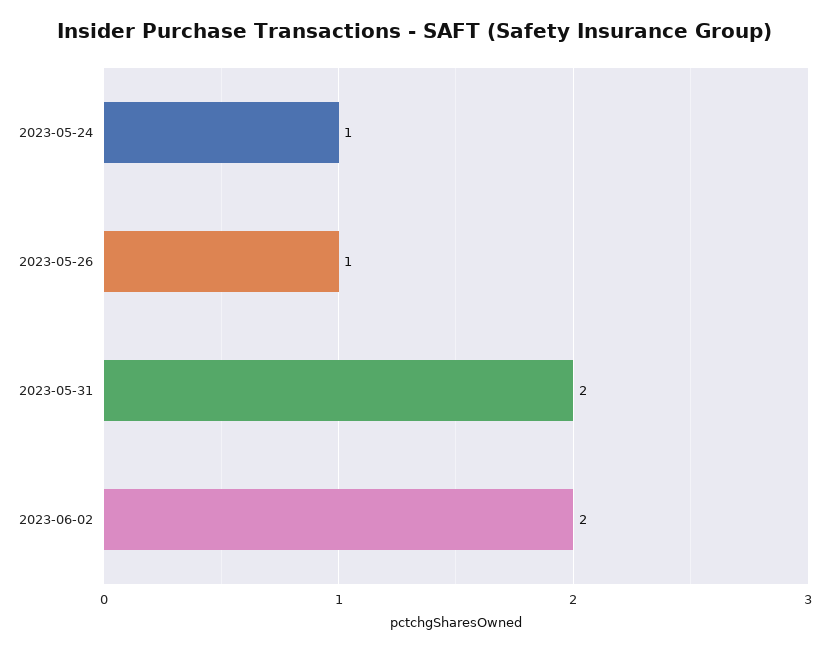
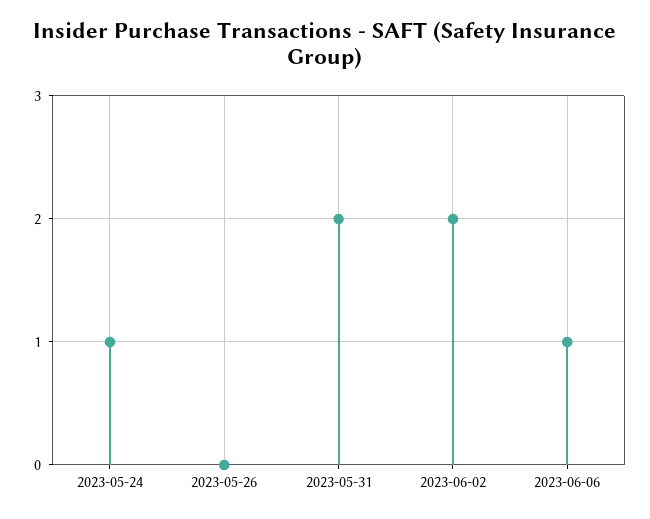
2023-05-26: 1 -> 0
2023-06-06: none -> 1

